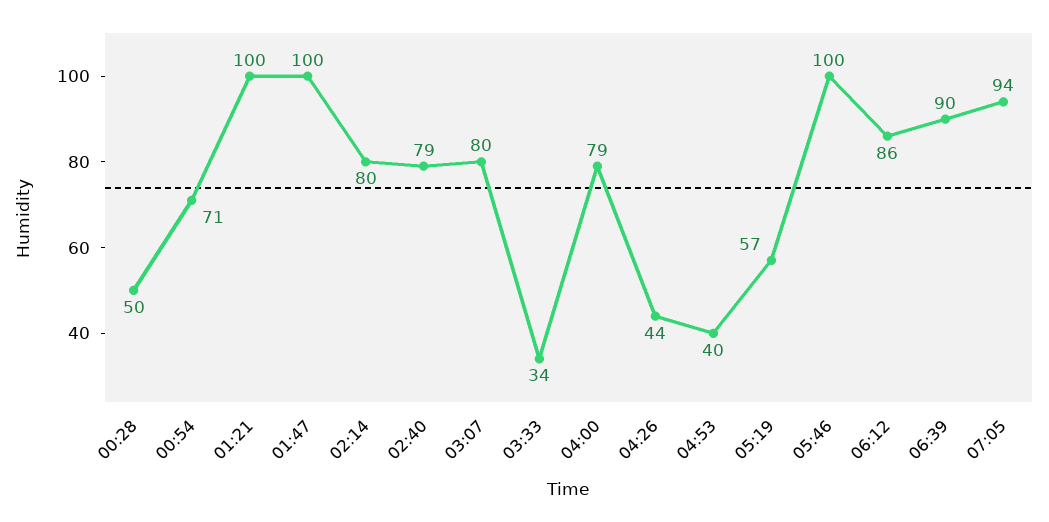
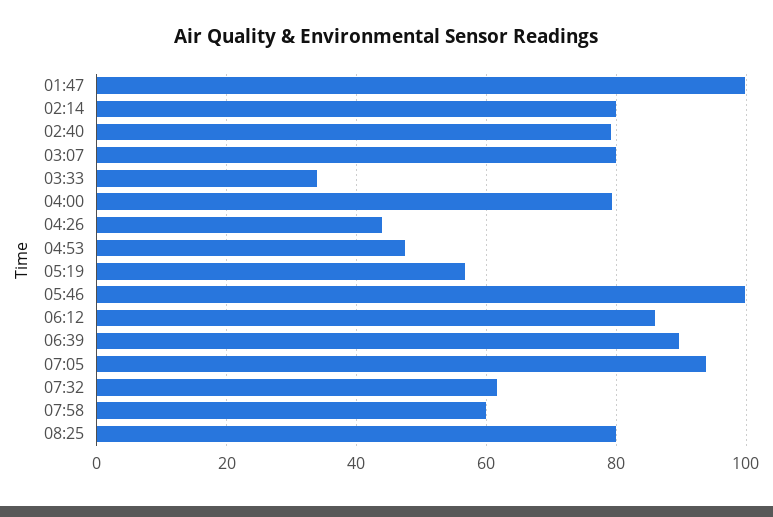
00:28: 50 -> none
00:54: 71 -> none
01:21: 100 -> none
04:53: 40 -> 48
07:32: none -> 62
07:58: none -> 60
08:25: none -> 80

